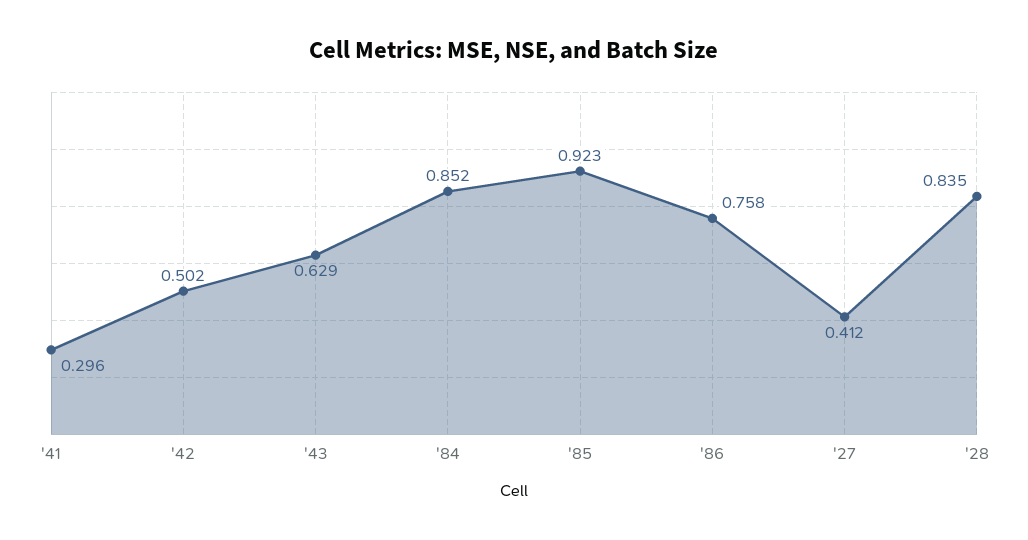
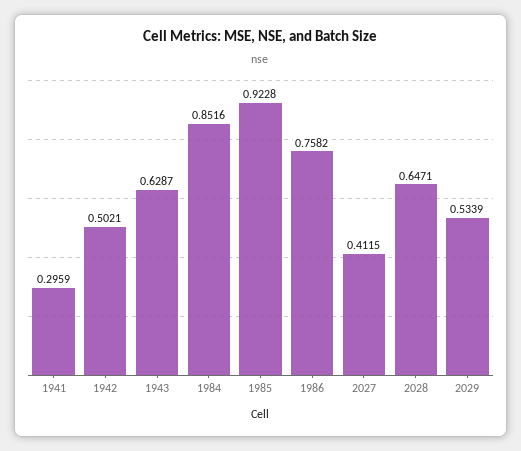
'28: 0.835 -> 0.6471
2029: none -> 0.5339

